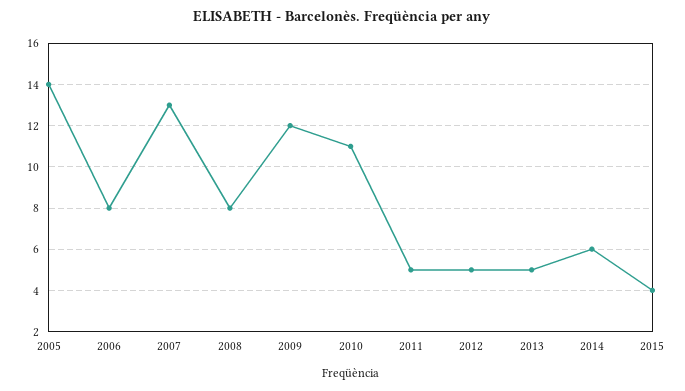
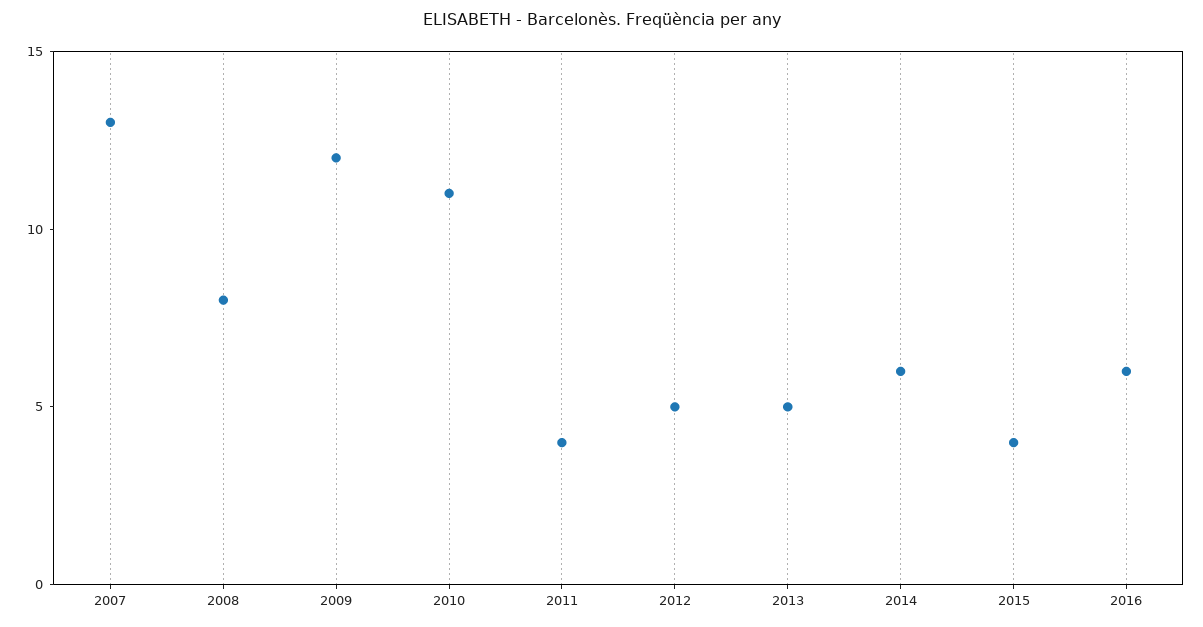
2005: 14 -> none
2006: 8 -> none
2011: 5 -> 4
2016: none -> 6

